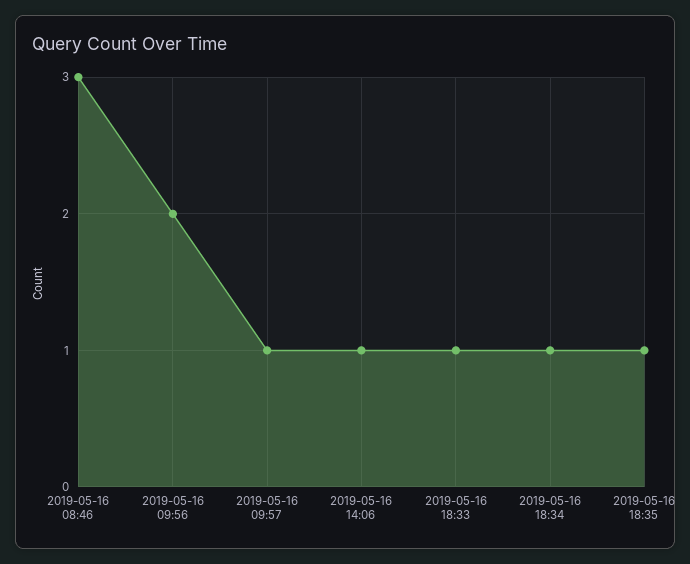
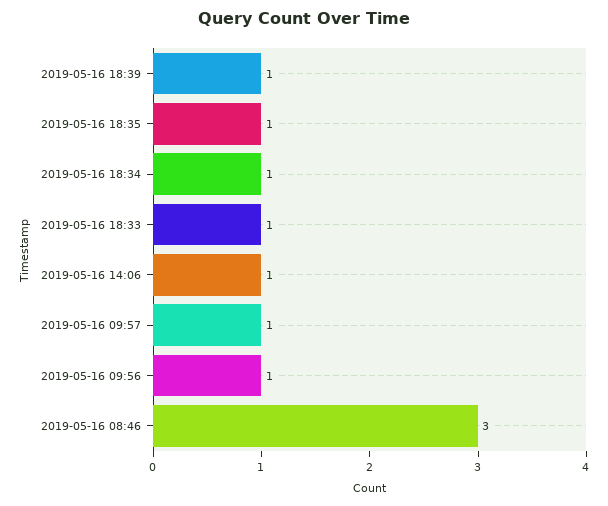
2019-05-16 09:56: 2 -> 1
2019-05-16 18:39: none -> 1

